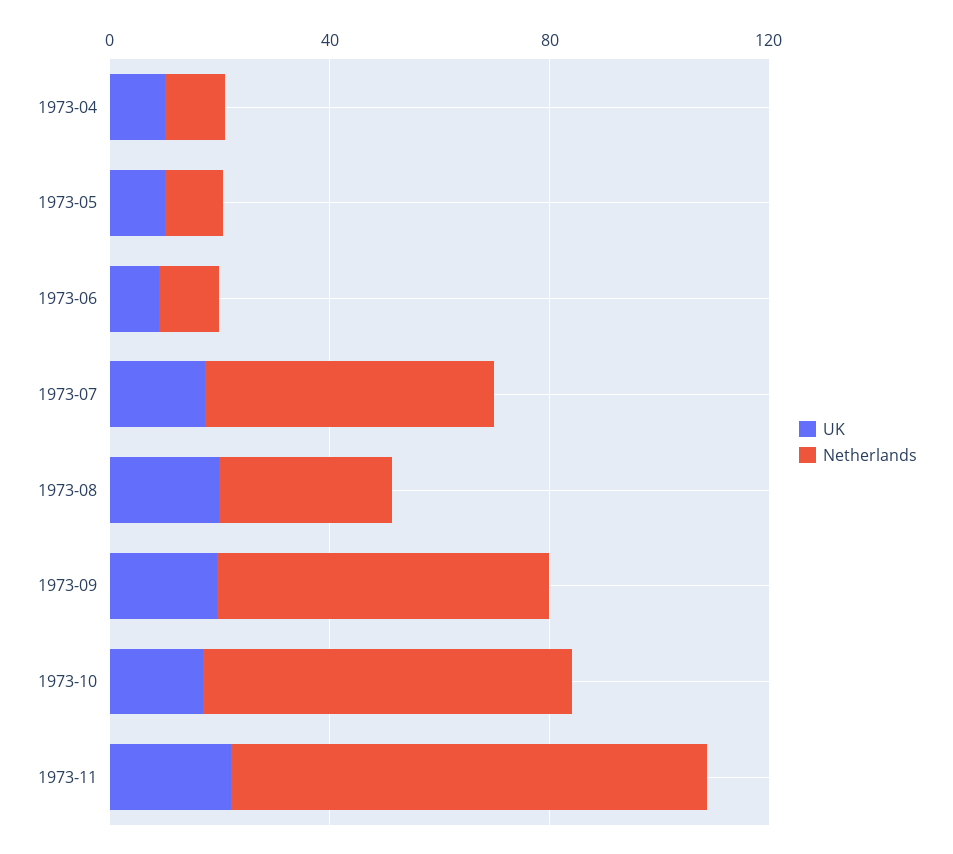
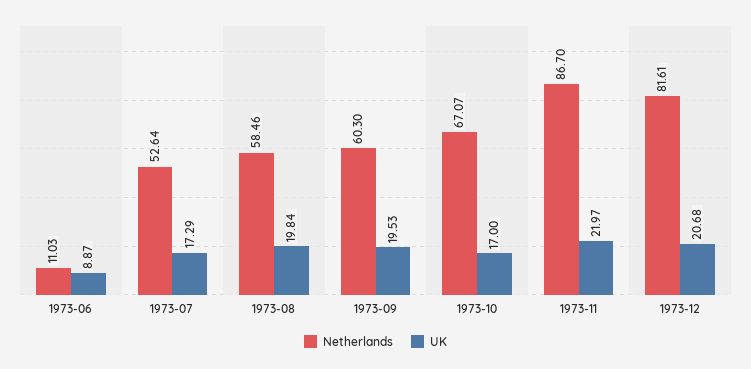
UK, 1973-04: 10 -> none
Netherlands, 1973-04: 10 -> none
UK, 1973-05: 10 -> none
Netherlands, 1973-05: 10 -> none
Netherlands, 1973-08: 30 -> 58.46
Netherlands, 1973-12: none -> 81.61
UK, 1973-12: none -> 20.68

